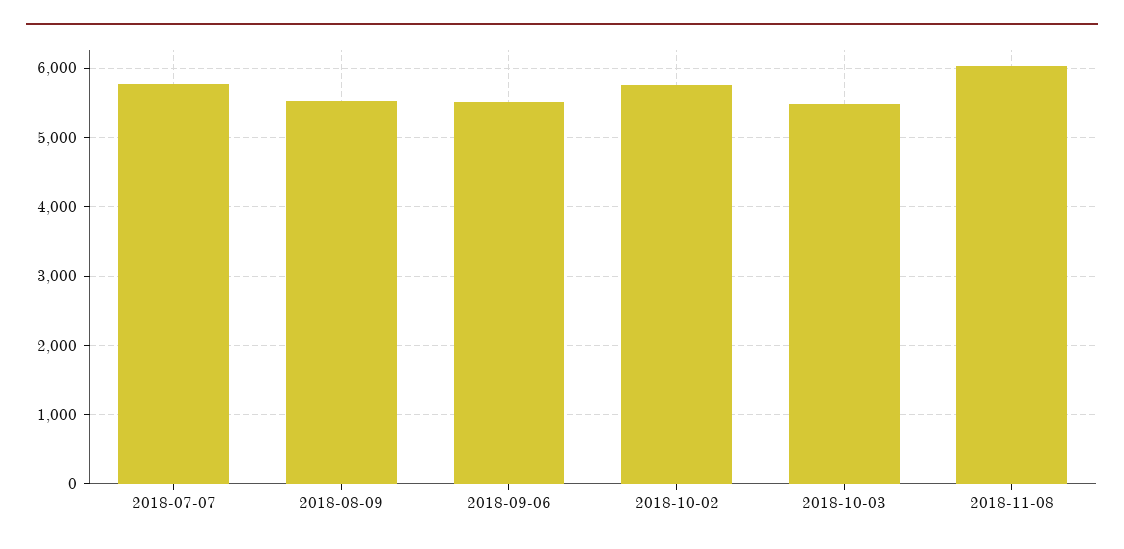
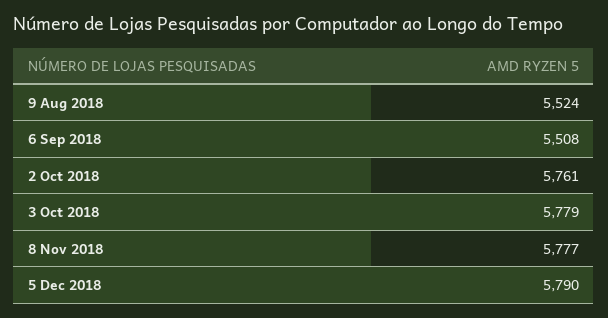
2018-07-07: 5800 -> none
2018-10-03: 5500 -> 5779
2018-11-08: 6000 -> 5777
5 Dec 2018: none -> 5790

